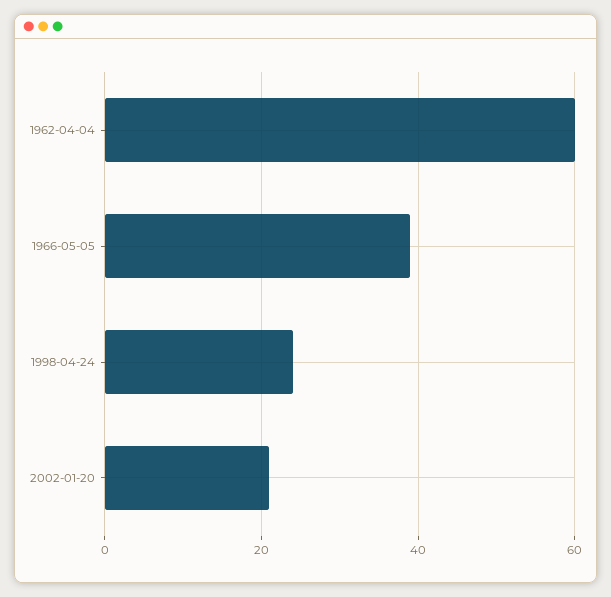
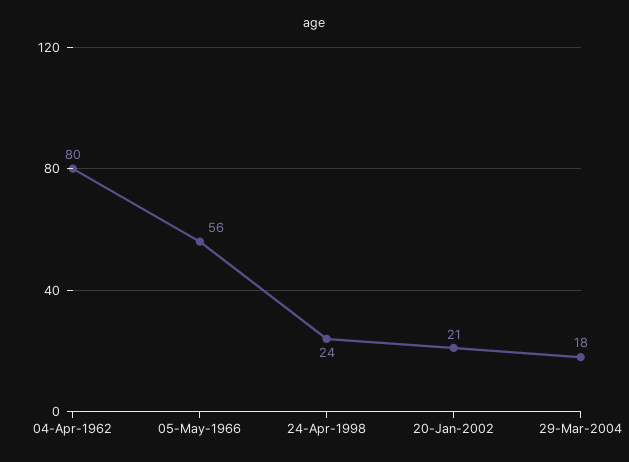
1962-04-04: 60 -> 80
1966-05-05: 40 -> 56
29-Mar-2004: none -> 18

